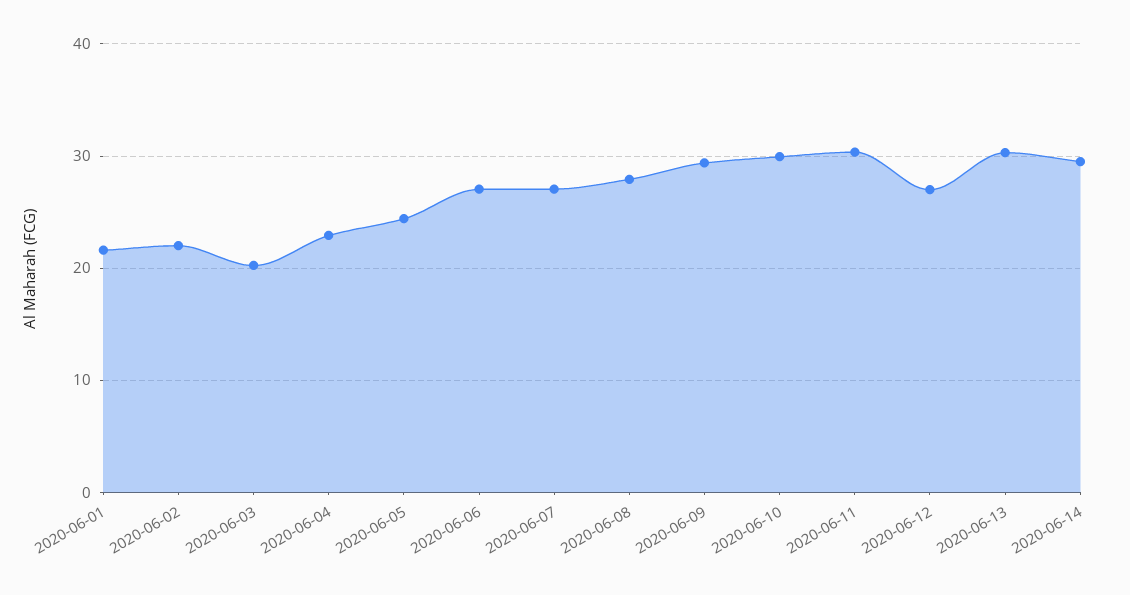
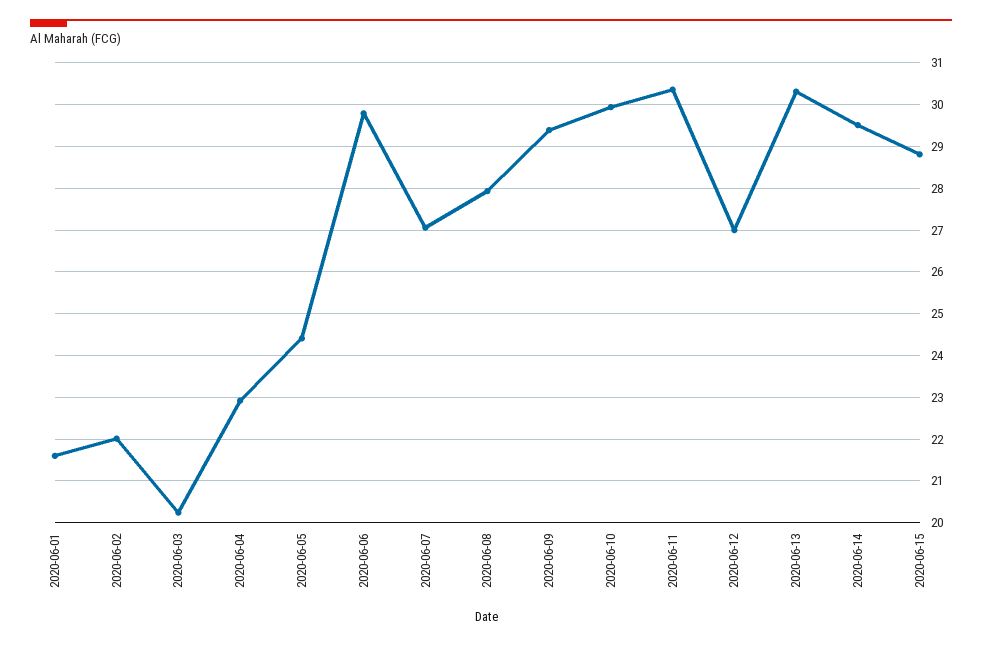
2020-06-06: 27 -> 29.8
2020-06-15: none -> 28.8

